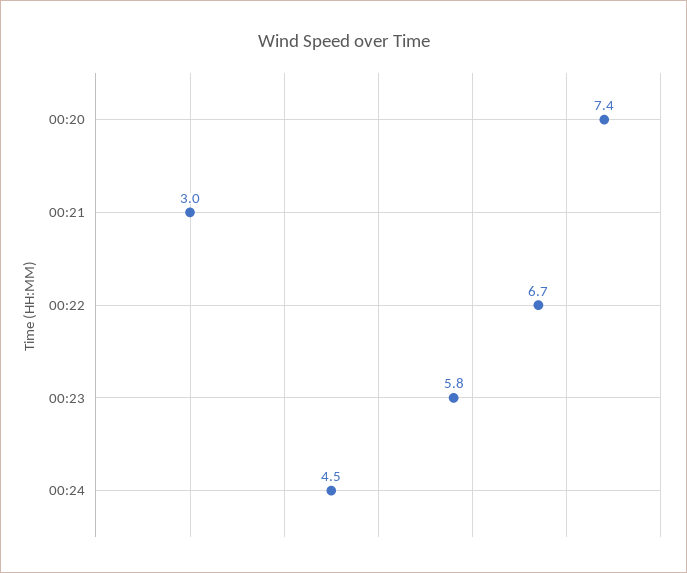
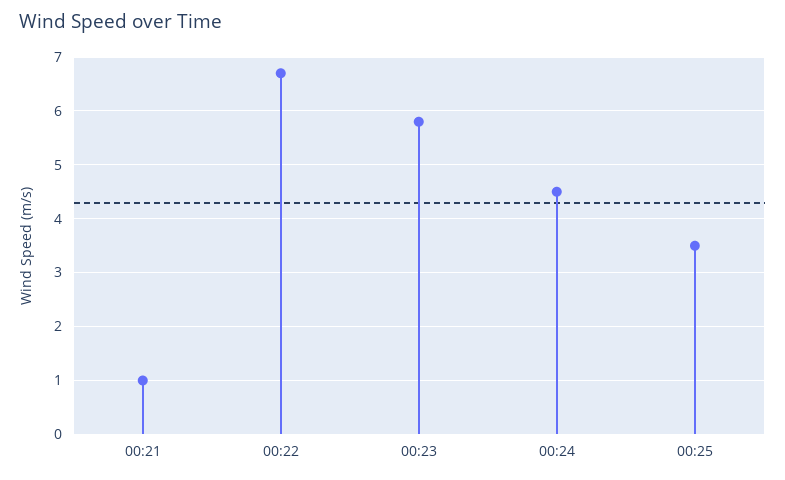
00:20: 7.4 -> none
00:21: 3 -> 1
00:25: none -> 3.5

